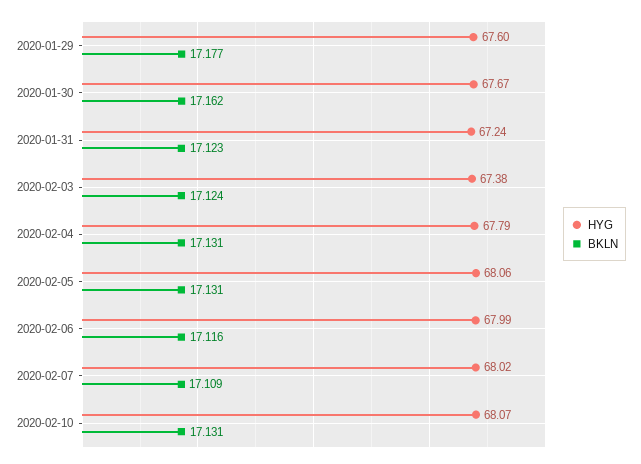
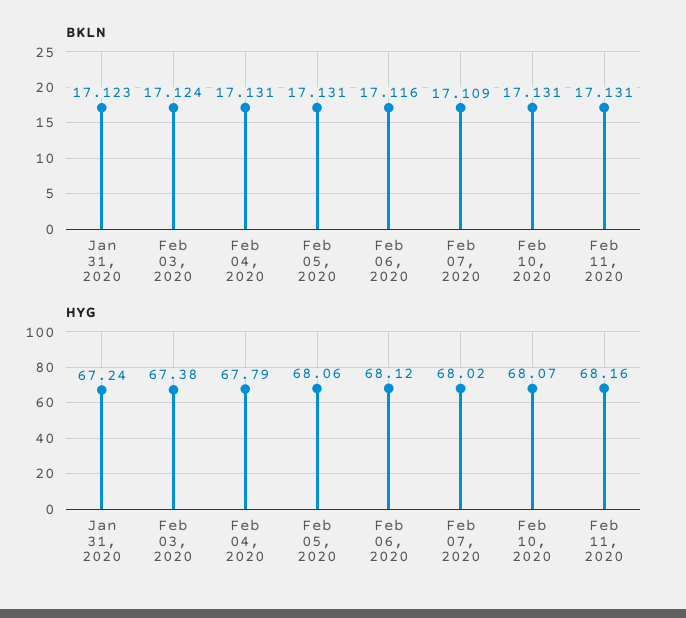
HYG, 2020-01-29: 67.6 -> none
BKLN, 2020-01-29: 17.177 -> none
HYG, 2020-01-30: 67.67 -> none
BKLN, 2020-01-30: 17.162 -> none
HYG, 2020-02-06: 67.99 -> 68.12
BKLN, Feb 11, 2020: none -> 17.131
HYG, Feb 11, 2020: none -> 68.16

